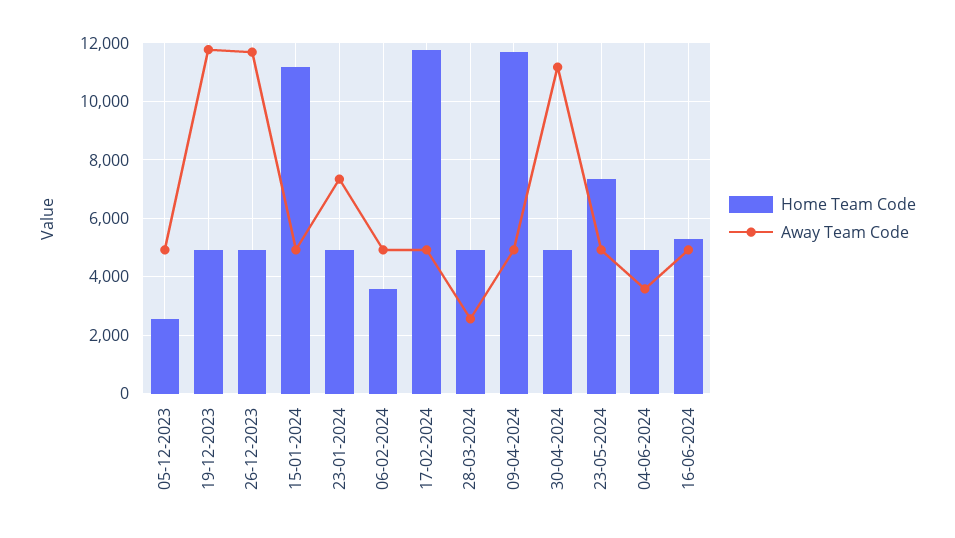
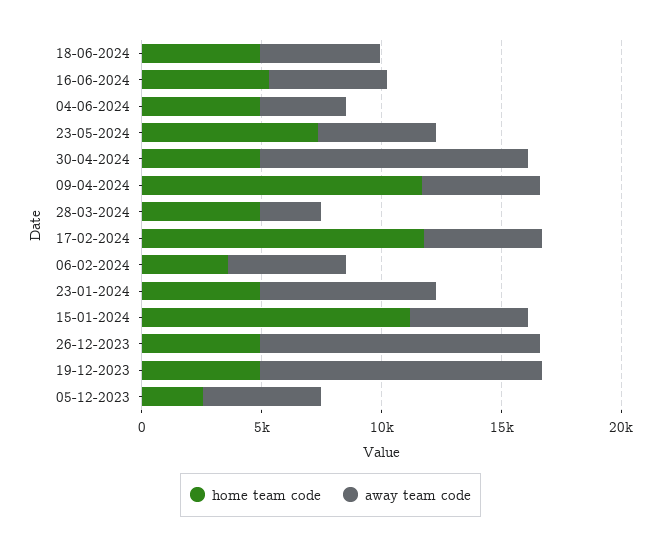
Home Team Code, 18-06-2024: none -> 5000
Away Team Code, 18-06-2024: none -> 5000

